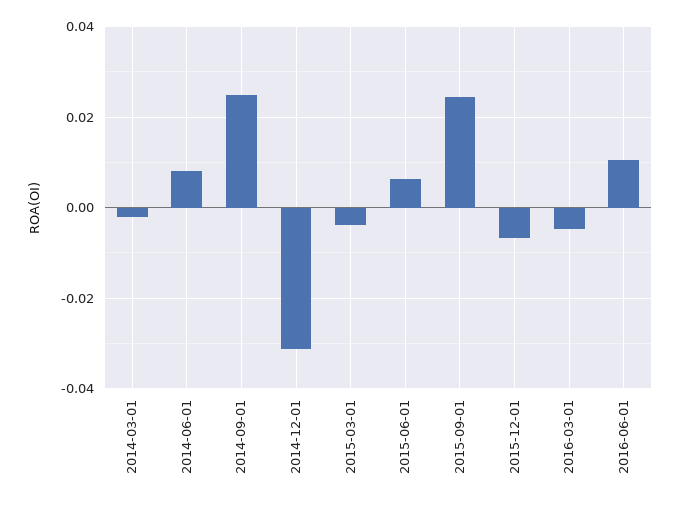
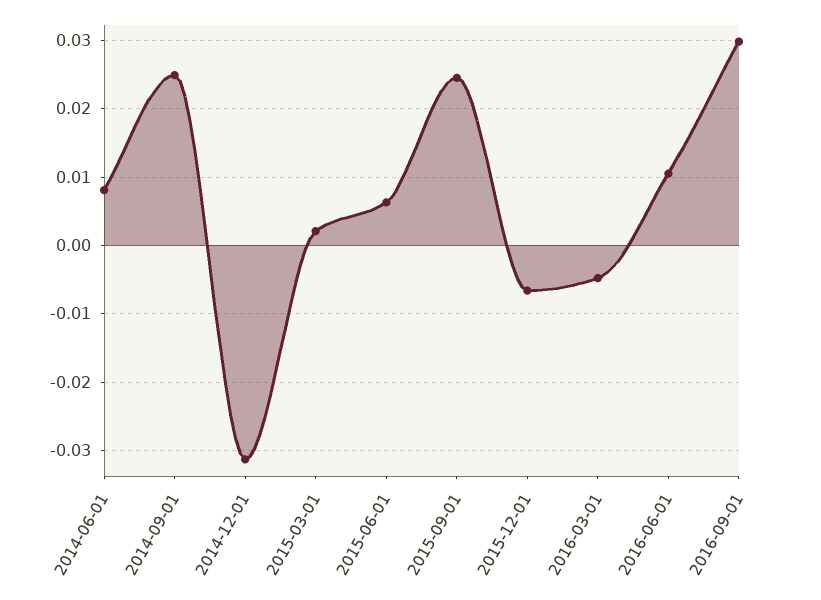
2014-03-01: -0.002 -> none
2015-03-01: -0.004 -> 0.002
2016-09-01: none -> 0.03

